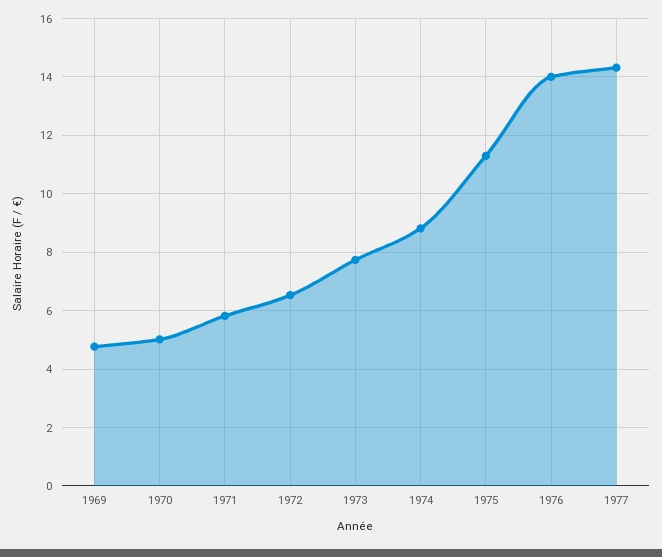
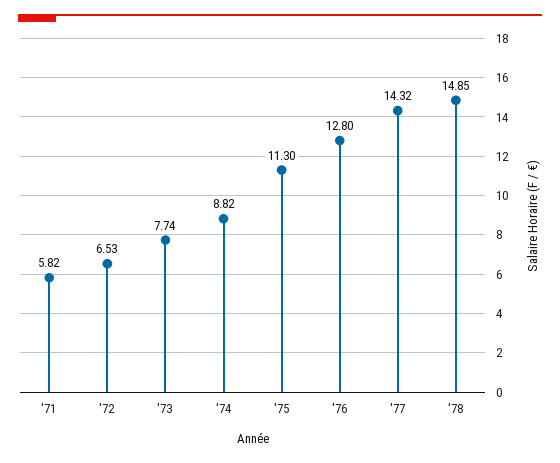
1969: 4.75 -> none
1970: 5 -> none
1976: 14 -> 12.8
'78: none -> 14.85

